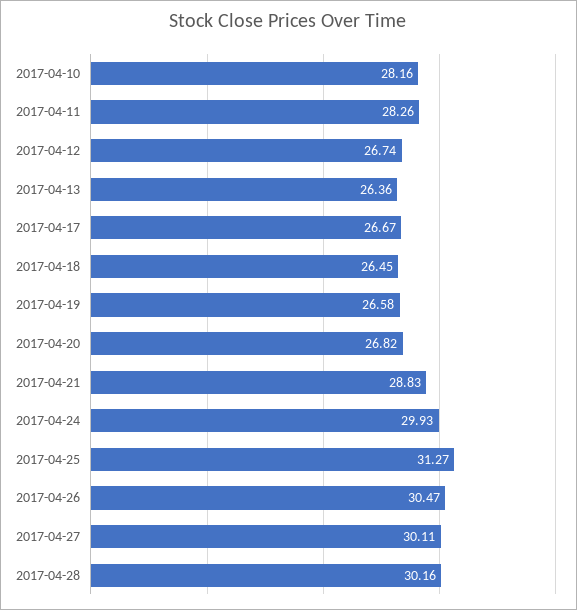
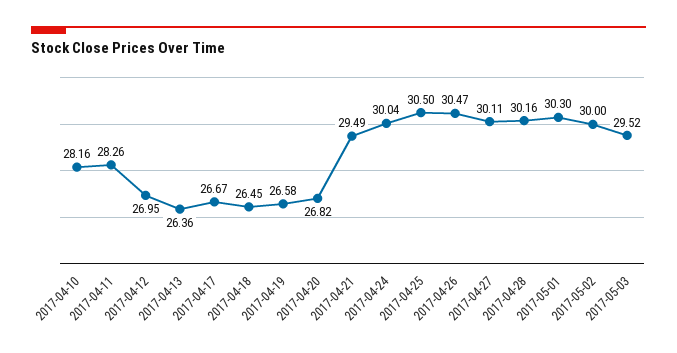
2017-04-12: 26.74 -> 26.95
2017-04-21: 28.83 -> 29.49
2017-04-24: 29.93 -> 30.04
2017-04-25: 31.27 -> 30.5
2017-05-01: none -> 30.3
2017-05-02: none -> 30
2017-05-03: none -> 29.52

